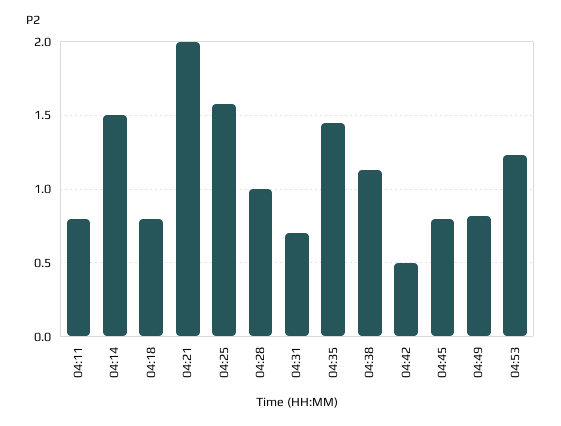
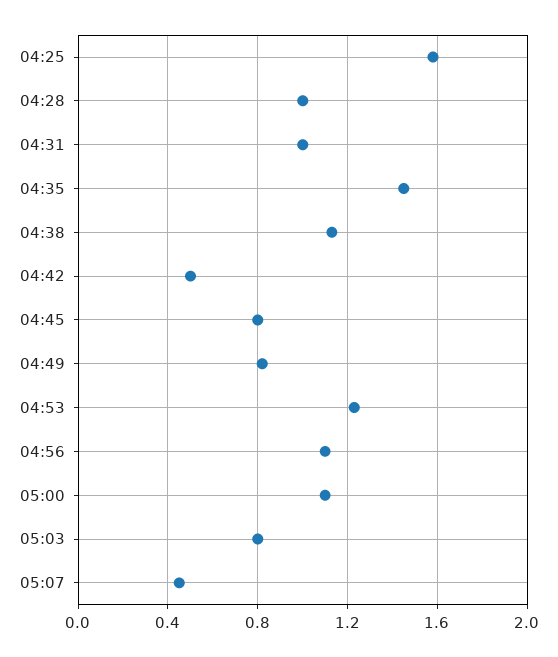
04:11: 0.8 -> none
04:14: 1.5 -> none
04:18: 0.8 -> none
04:21: 2 -> none
04:31: 0.7 -> 1
04:56: none -> 1.1
05:00: none -> 1.1
05:03: none -> 0.8
05:07: none -> 0.45

